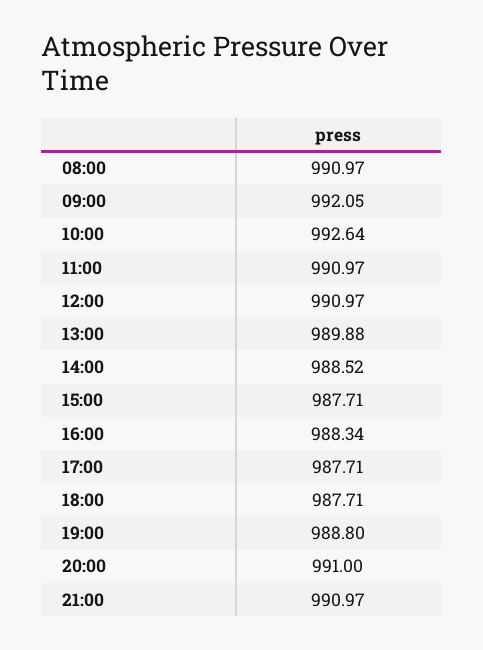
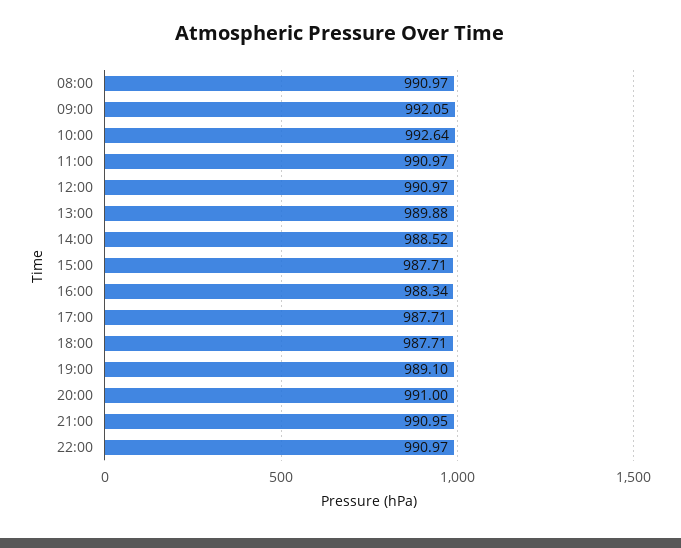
19:00: 988.8 -> 989.1
21:00: 990.97 -> 990.95
22:00: none -> 990.97

